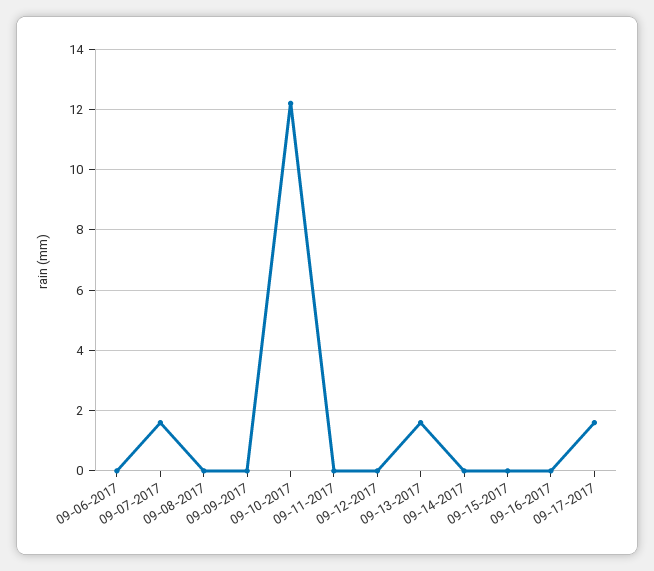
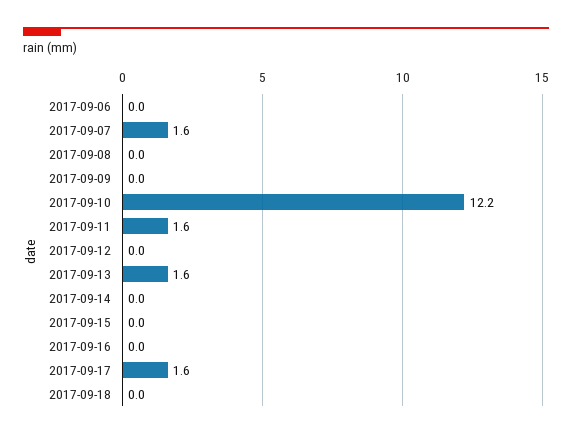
09-11-2017: 0 -> 1.6
2017-09-18: none -> 0

